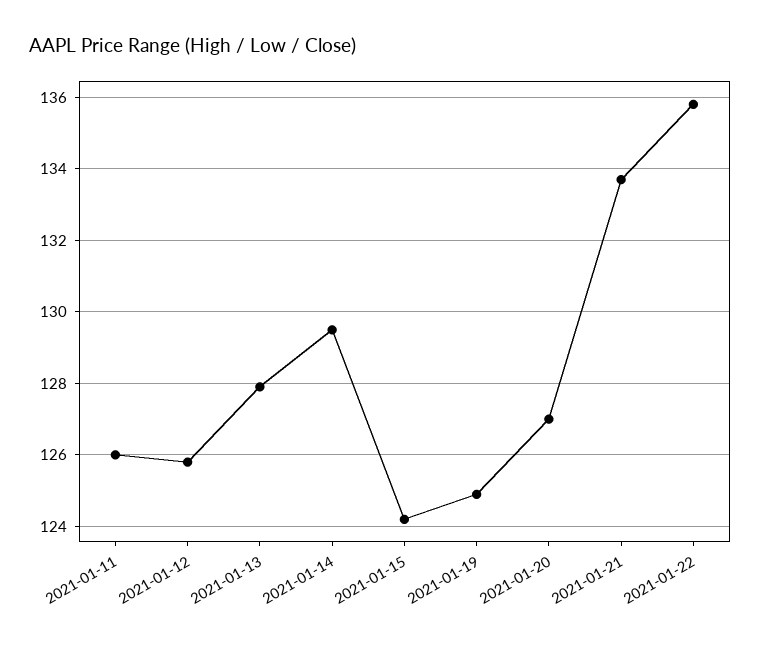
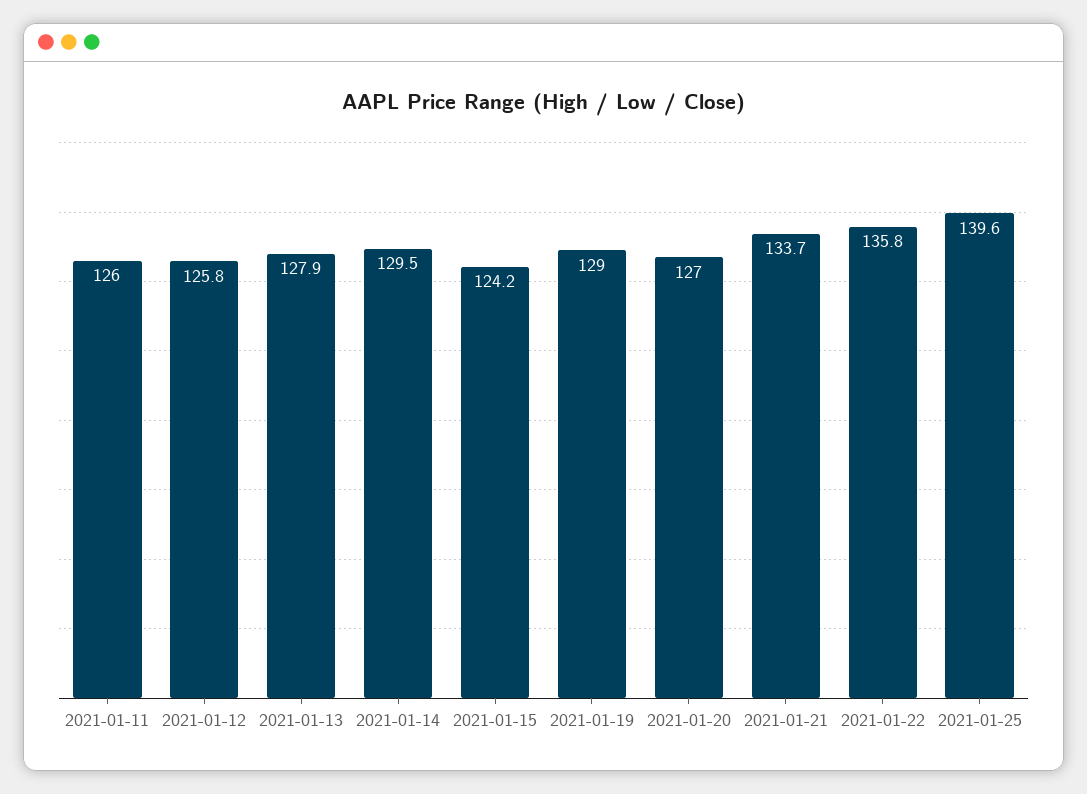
2021-01-19: 125 -> 129
2021-01-25: none -> 139.6

